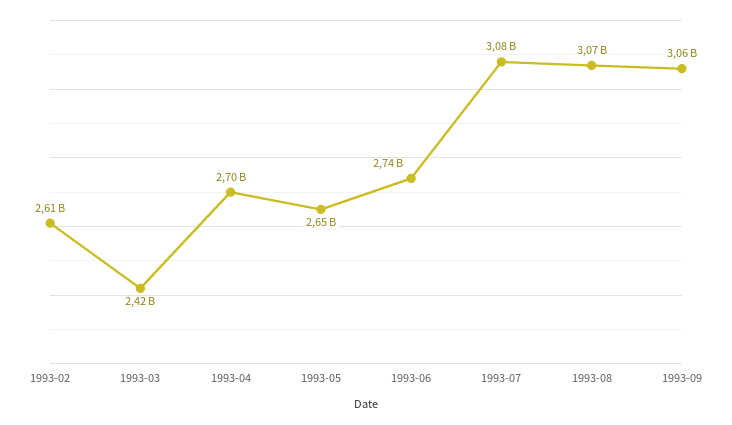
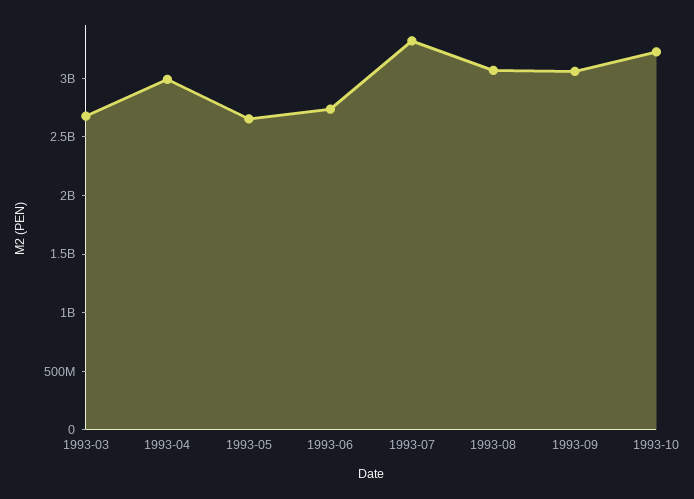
1993-02: 2610000000 -> none
1993-03: 2420000000 -> 2700000000
1993-04: 2700000000 -> 3000000000
1993-07: 3080000000 -> 3300000000
1993-10: none -> 3200000000

